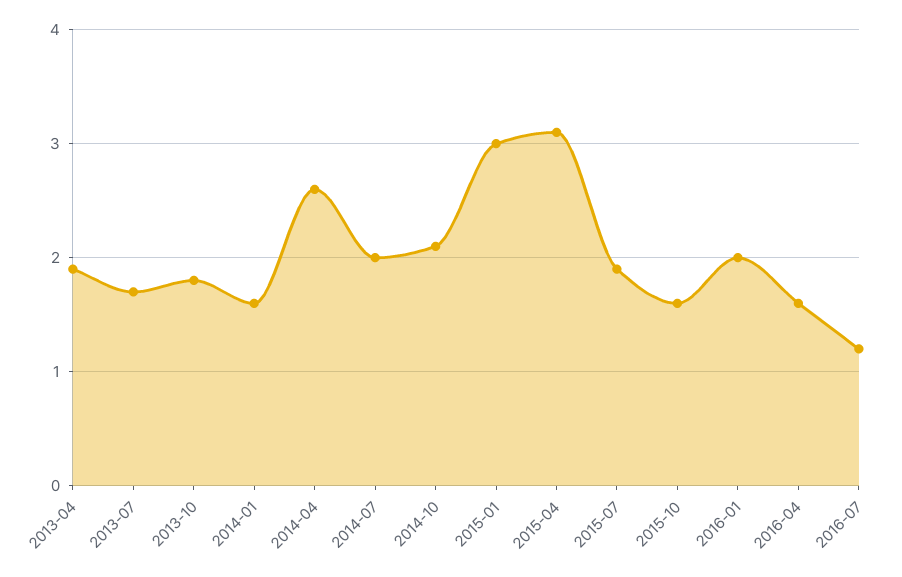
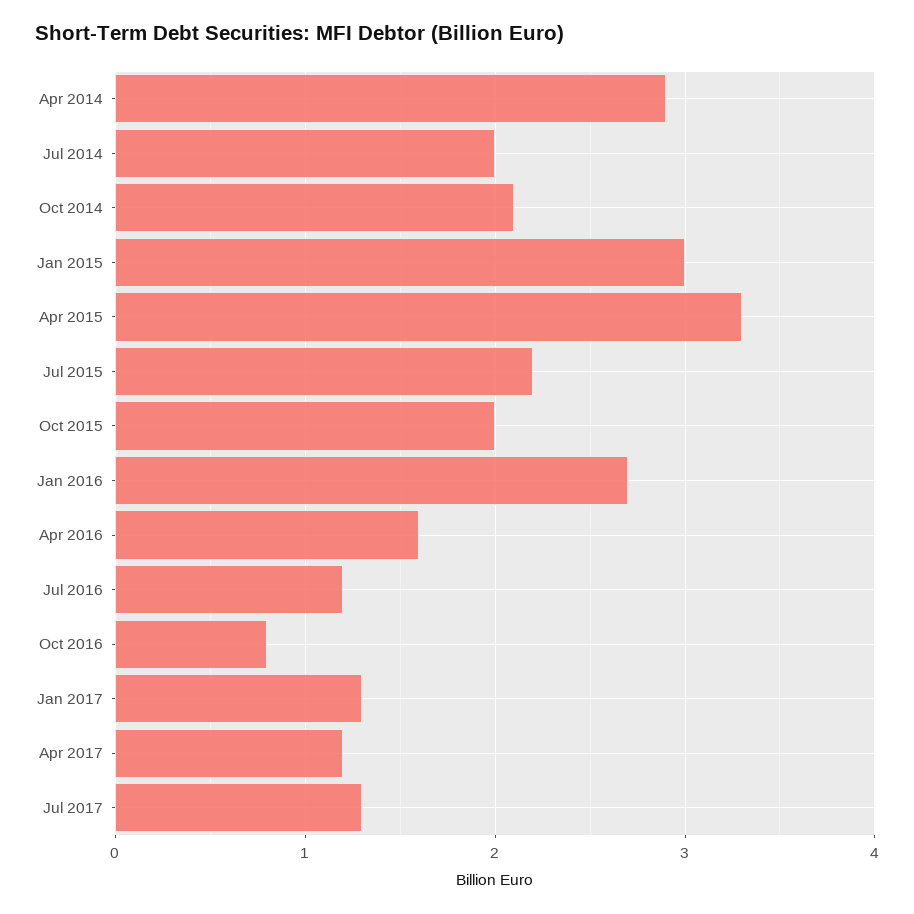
2013-04: 1.9 -> none
2013-07: 1.7 -> none
2013-10: 1.8 -> none
2014-01: 1.6 -> none
2014-04: 2.6 -> 2.9
2015-04: 3.1 -> 3.3
2015-07: 1.9 -> 2.2
2015-10: 1.6 -> 2
2016-01: 2 -> 2.7
Oct 2016: none -> 0.8
Jan 2017: none -> 1.3
Apr 2017: none -> 1.2
Jul 2017: none -> 1.3

